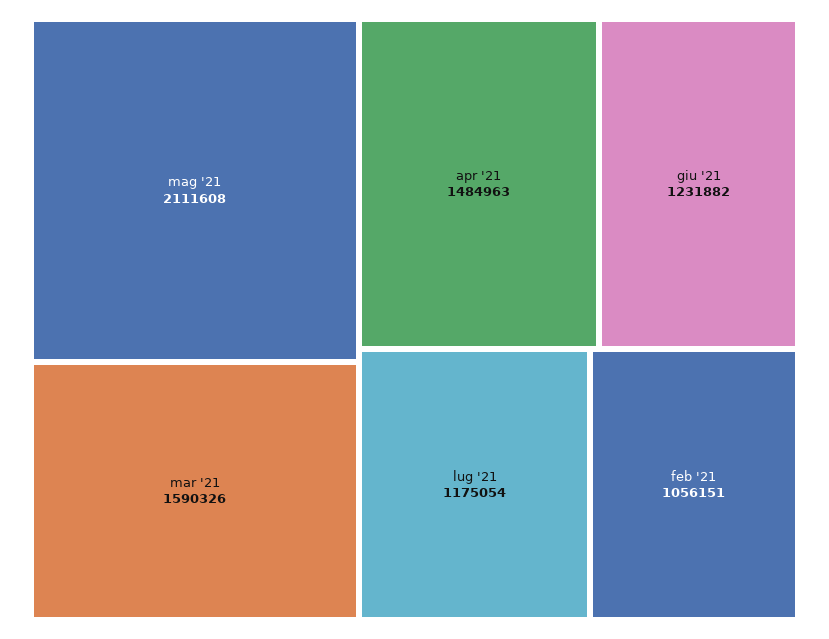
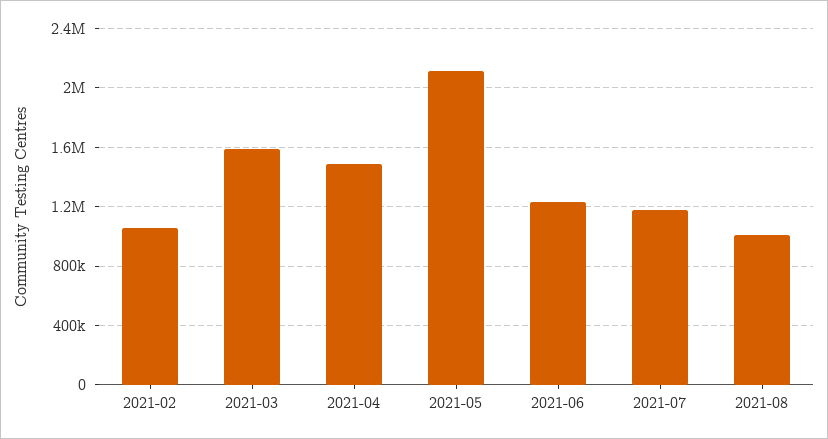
2021-08: none -> 1000000

